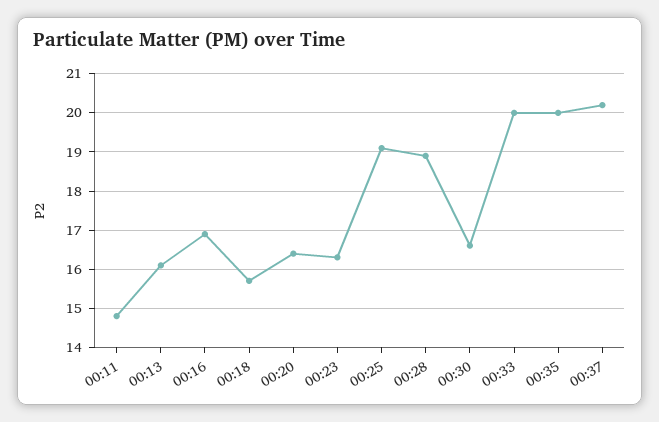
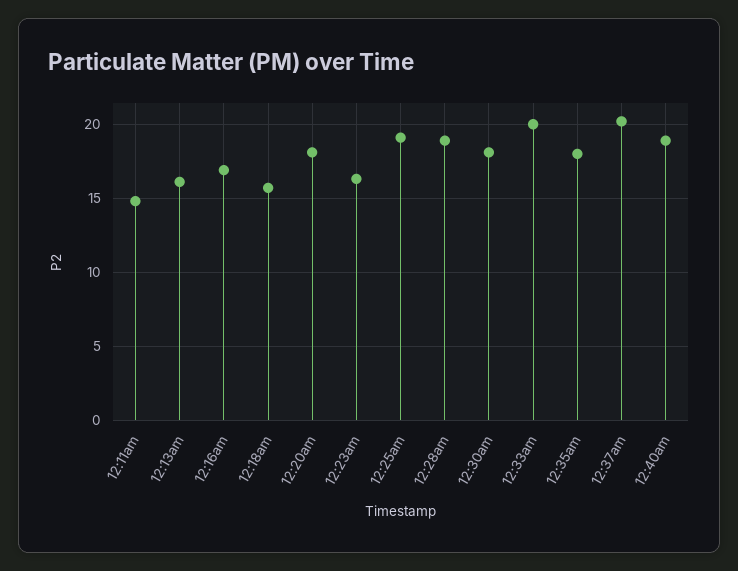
00:20: 16.5 -> 18
00:30: 16.5 -> 18
00:35: 20 -> 18
12:40am: none -> 19

